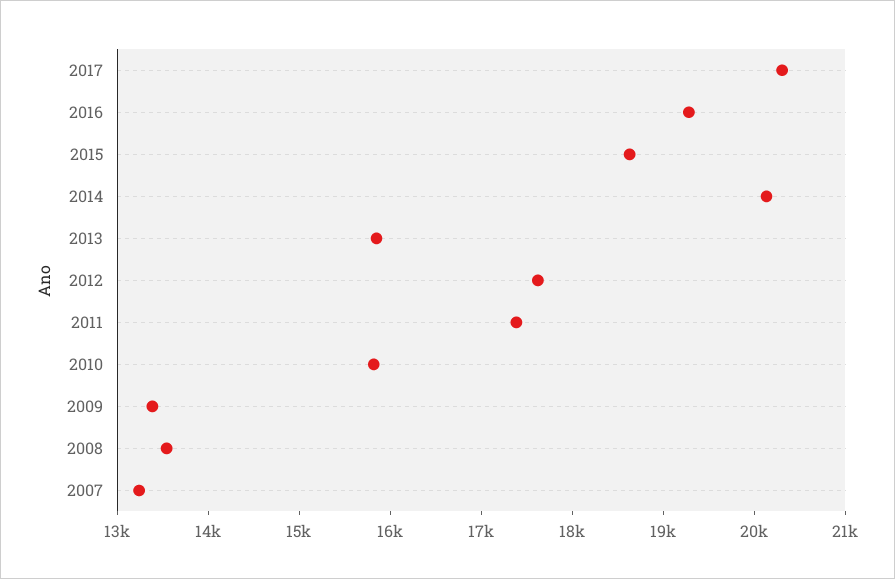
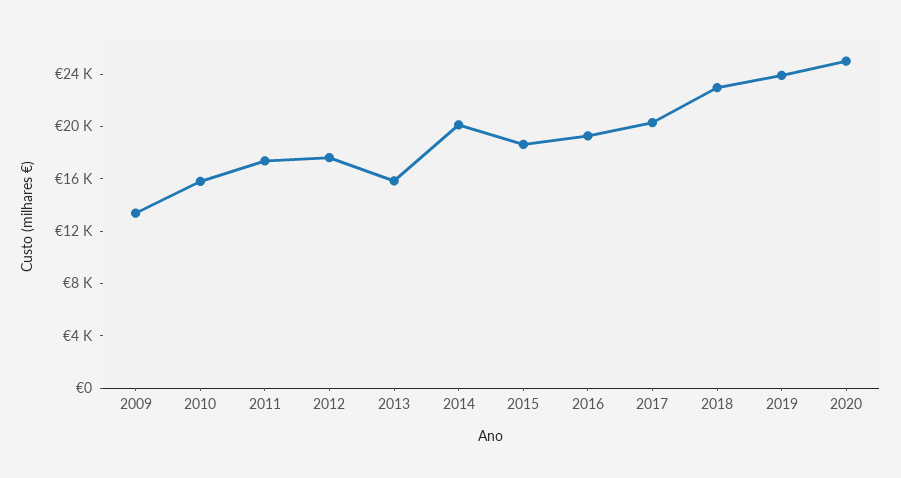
2008: 13600 -> none
2007: 13200 -> none
2018: none -> 23000
2019: none -> 24000
2020: none -> 25000

